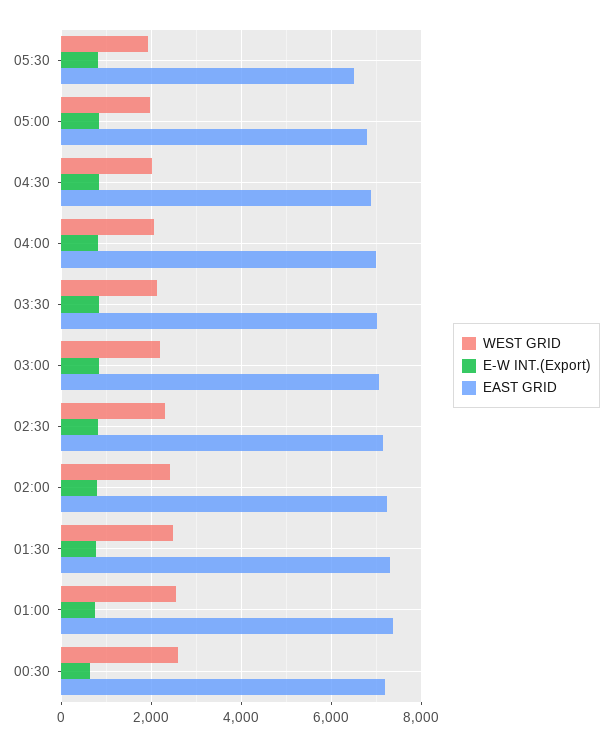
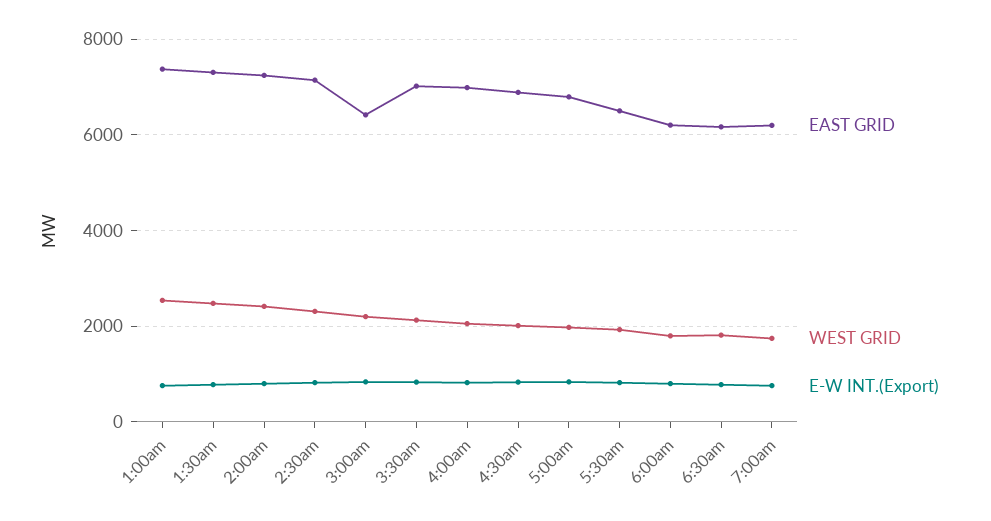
EAST GRID, 03:00: 7000 -> 6400
WEST GRID, 00:30: 2600 -> none
E-W INT.(Export), 00:30: 600 -> none
EAST GRID, 00:30: 7200 -> none
EAST GRID, 6:00am: none -> 6200
WEST GRID, 6:00am: none -> 1800
E-W INT.(Export), 6:00am: none -> 800
EAST GRID, 6:30am: none -> 6200
WEST GRID, 6:30am: none -> 1800
E-W INT.(Export), 6:30am: none -> 800
EAST GRID, 7:00am: none -> 6200
WEST GRID, 7:00am: none -> 1800
E-W INT.(Export), 7:00am: none -> 800

